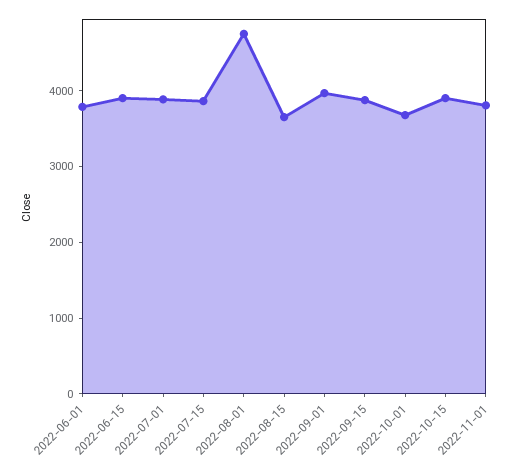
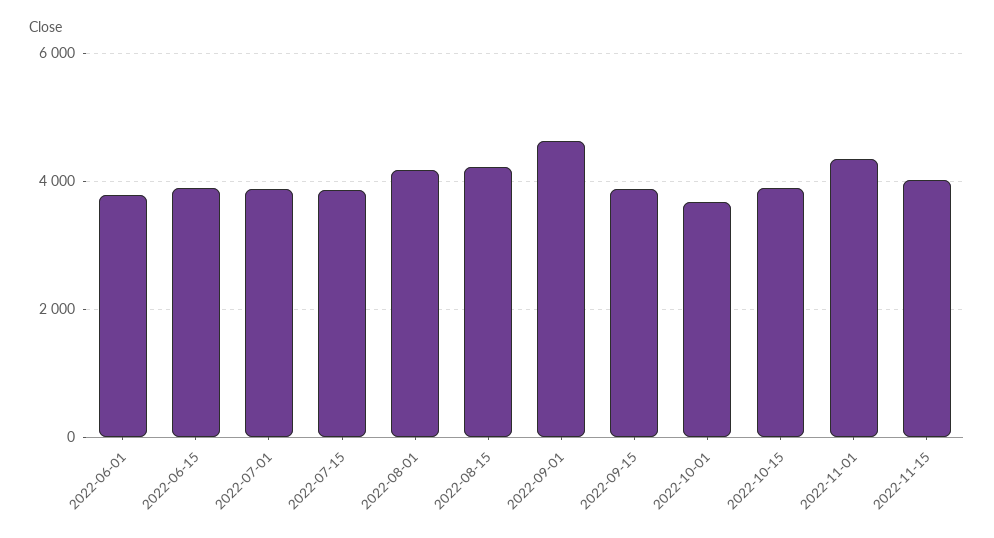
2022-08-01: 4800 -> 4200
2022-08-15: 3600 -> 4200
2022-09-01: 4000 -> 4600
2022-11-01: 3800 -> 4400
2022-11-15: none -> 4000

